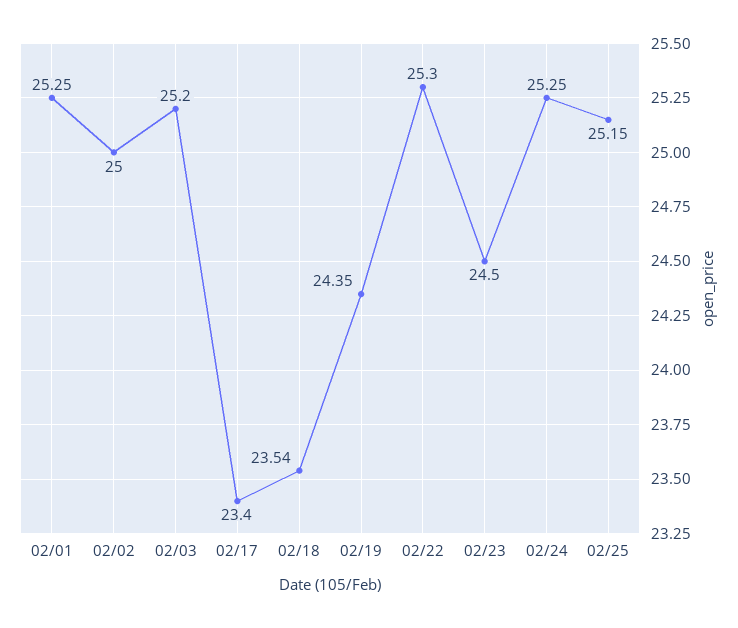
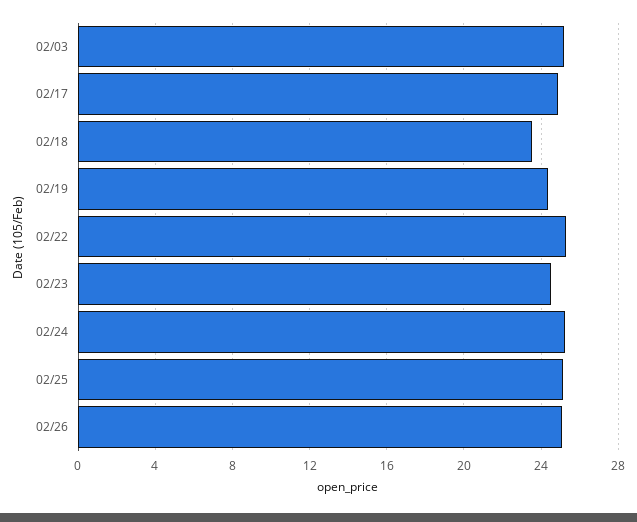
02/01: 25.25 -> none
02/02: 25 -> none
02/17: 23.4 -> 25
02/26: none -> 25

